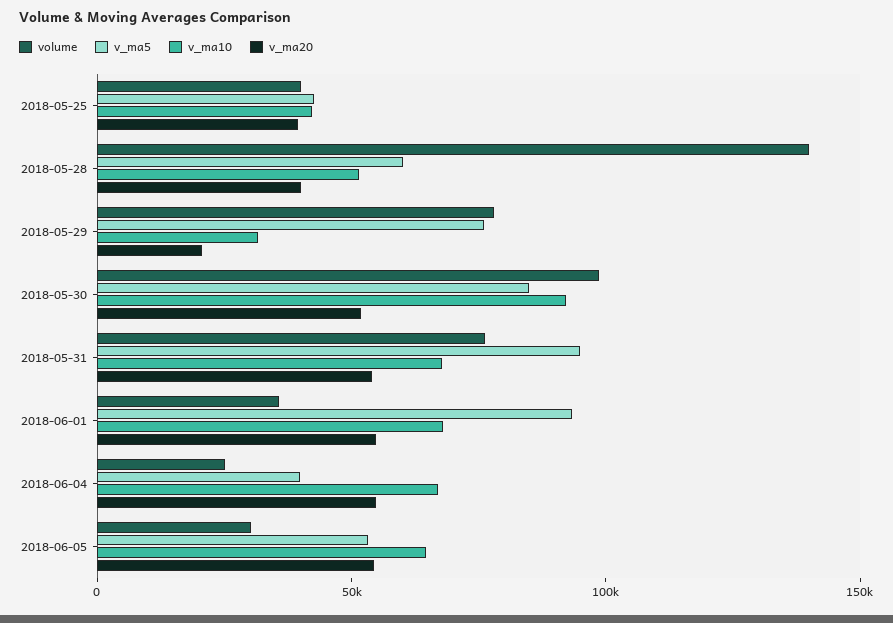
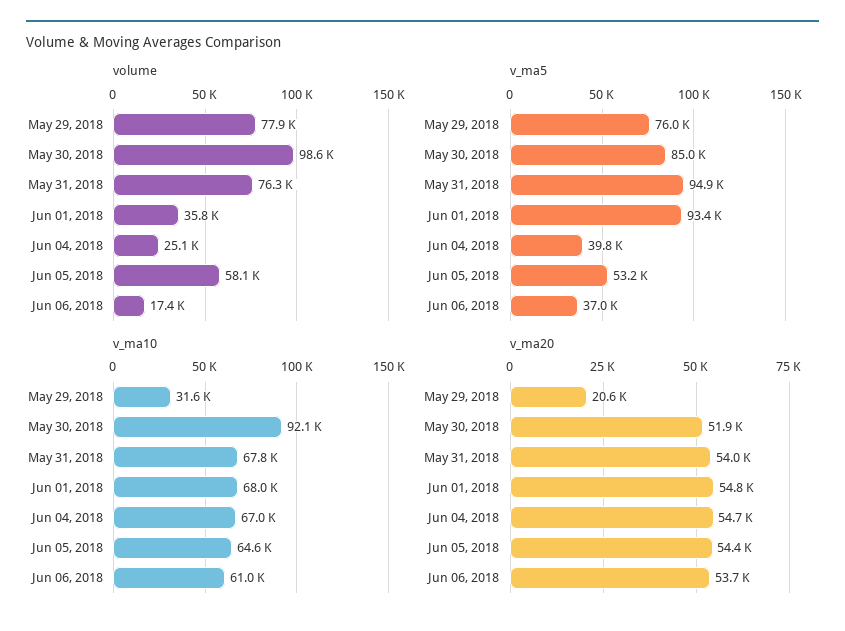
volume, 2018-05-25: 40000 -> none
v_ma5, 2018-05-25: 40000 -> none
v_ma10, 2018-05-25: 40000 -> none
v_ma20, 2018-05-25: 40000 -> none
volume, 2018-05-28: 140000 -> none
v_ma5, 2018-05-28: 60000 -> none
v_ma10, 2018-05-28: 50000 -> none
v_ma20, 2018-05-28: 40000 -> none
volume, 2018-06-05: 30000 -> 58100
volume, Jun 06, 2018: none -> 17400
v_ma5, Jun 06, 2018: none -> 37000
v_ma10, Jun 06, 2018: none -> 61000
v_ma20, Jun 06, 2018: none -> 53700

